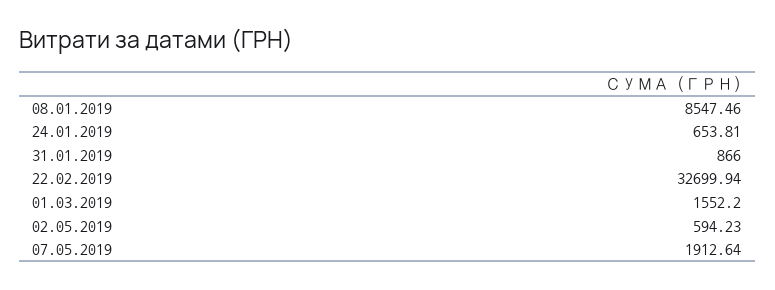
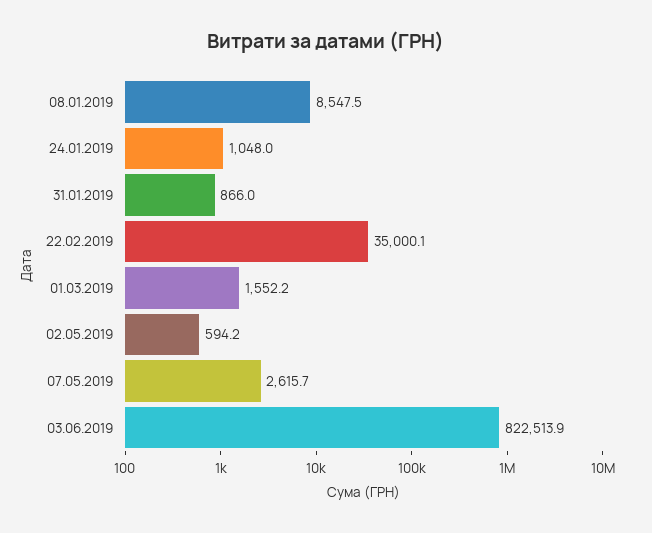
24.01.2019: 653.81 -> 1048
22.02.2019: 32699.94 -> 35000.1
07.05.2019: 1912.64 -> 2615.7
03.06.2019: none -> 822513.9

